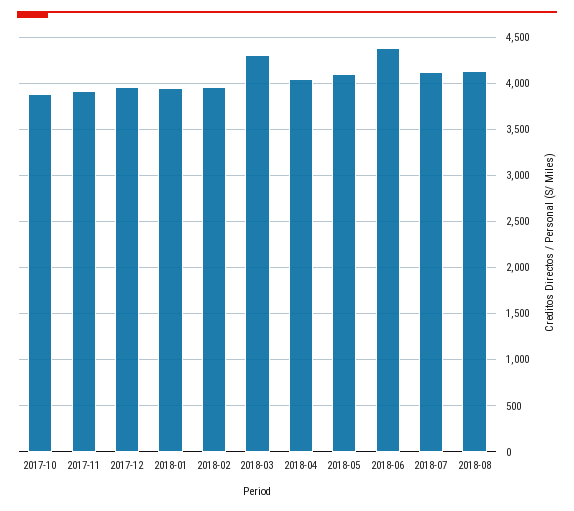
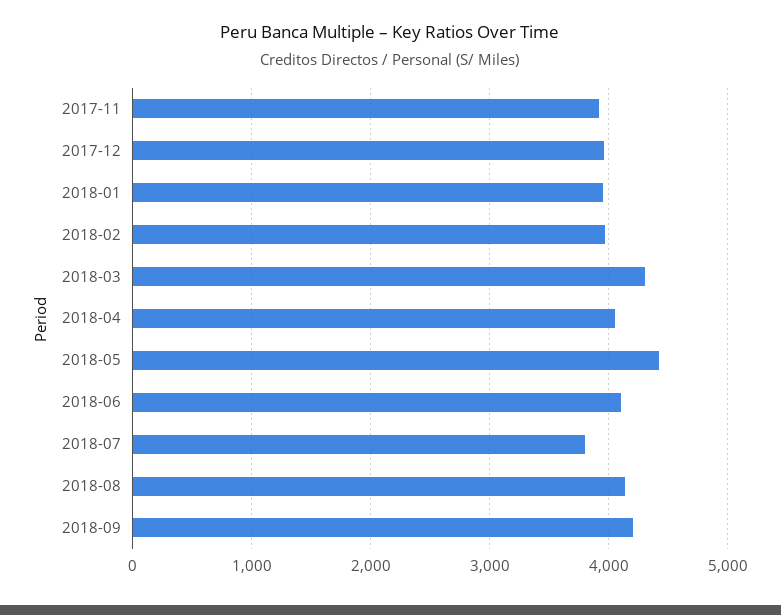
2017-10: 3900 -> none
2018-05: 4100 -> 4400
2018-06: 4400 -> 4100
2018-07: 4100 -> 3800
2018-09: none -> 4200

